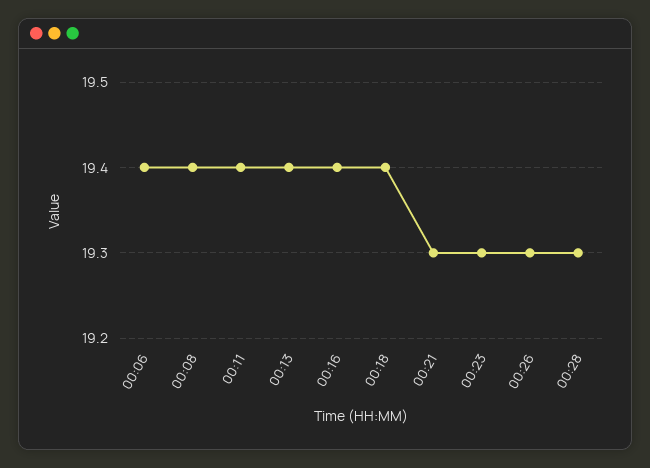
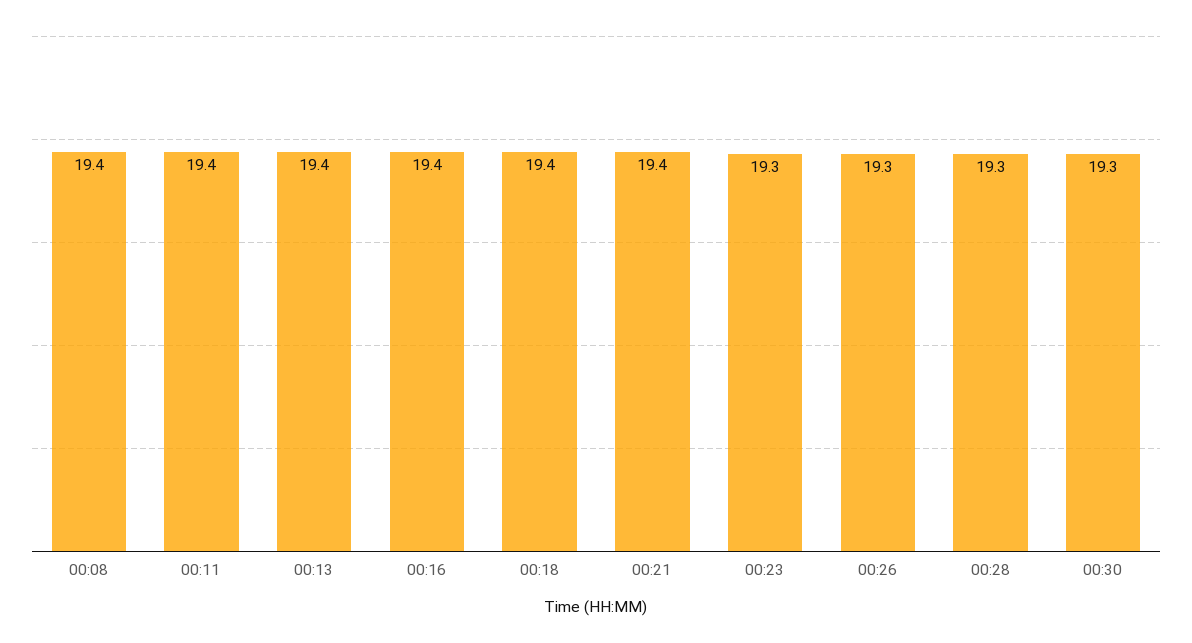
00:06: 19.4 -> none
00:21: 19.3 -> 19.4
00:30: none -> 19.3

